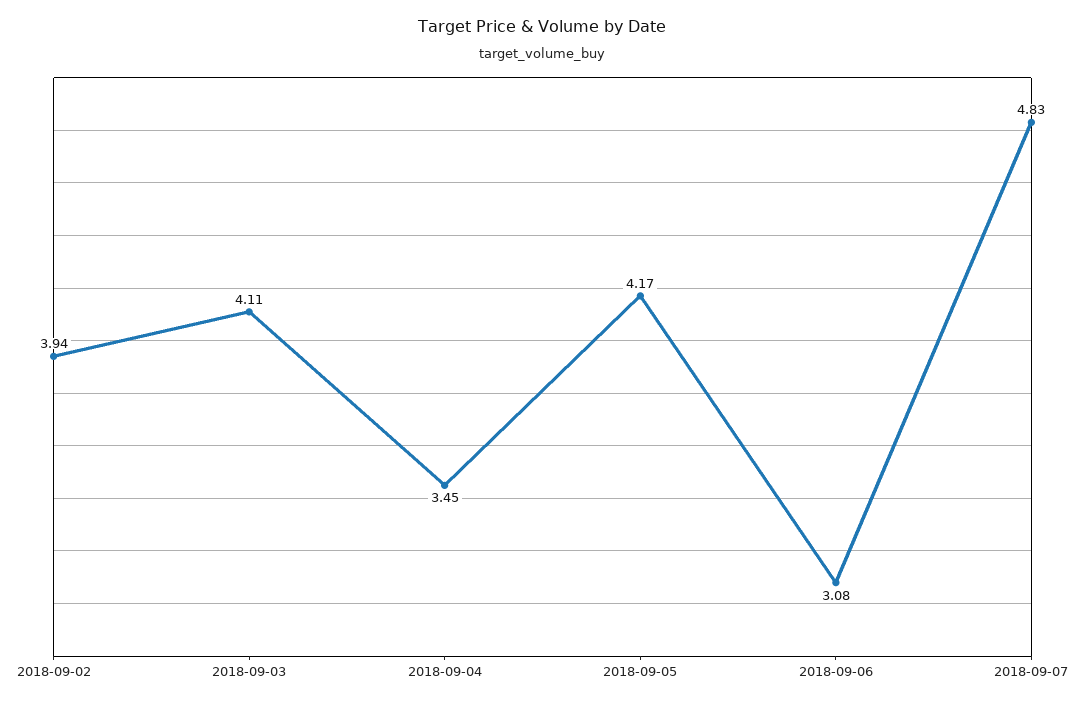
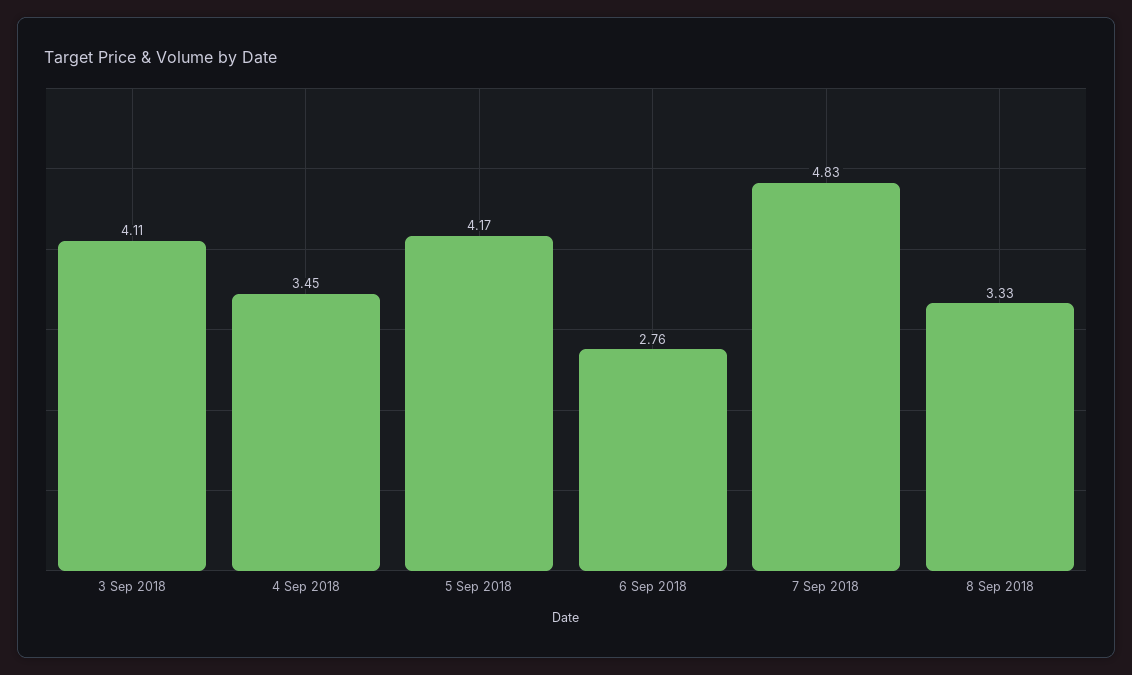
2018-09-02: 3.94 -> none
2018-09-06: 3.08 -> 2.76
8 Sep 2018: none -> 3.33

